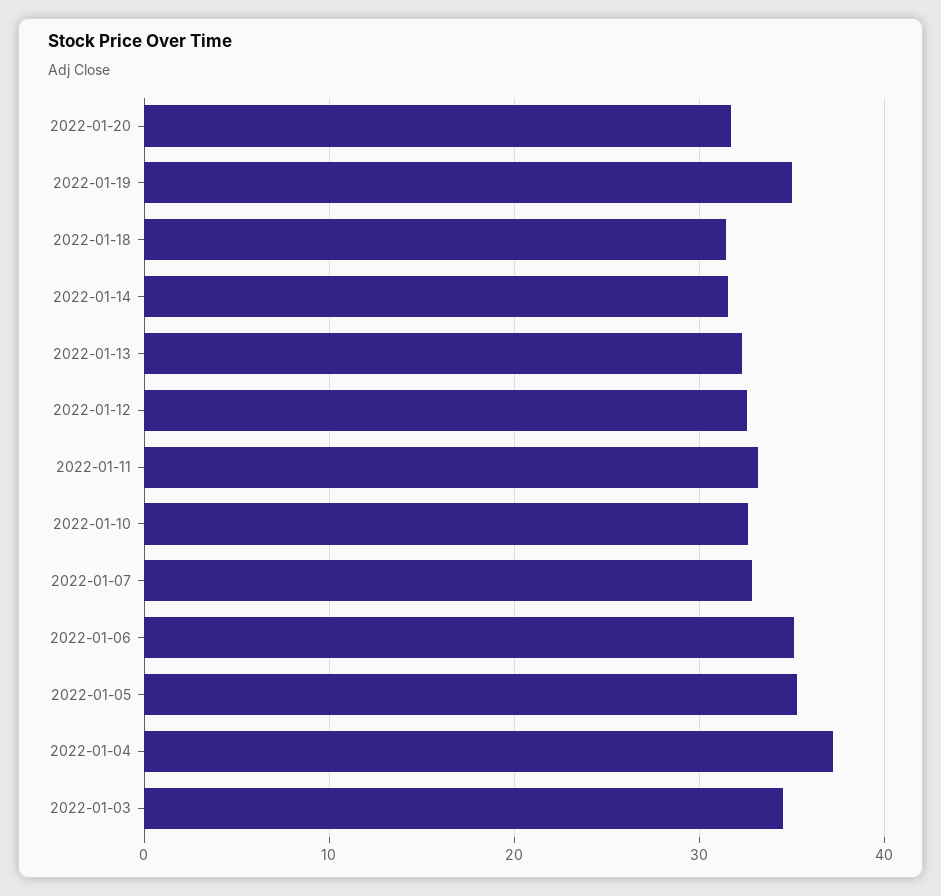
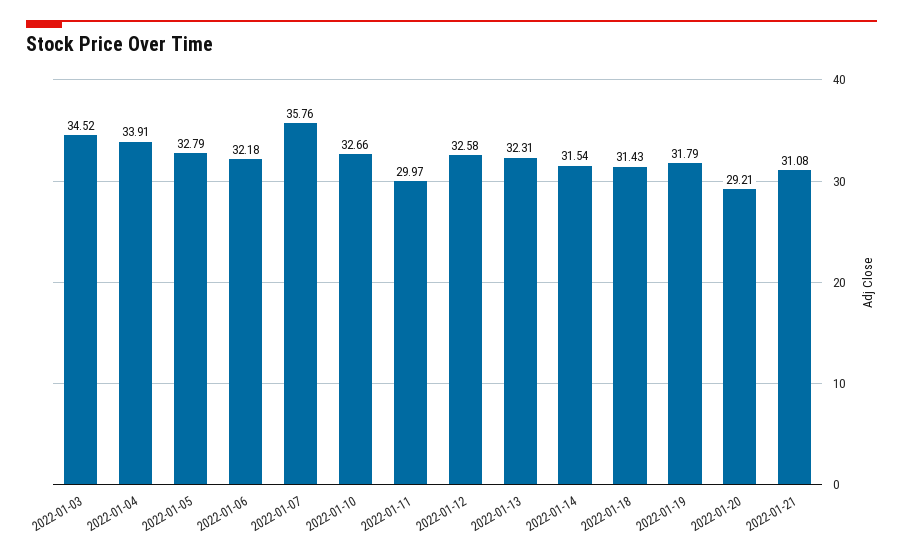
2022-01-20: 32 -> 29.21
2022-01-19: 35 -> 31.79
2022-01-11: 33 -> 29.97
2022-01-07: 33 -> 35.76
2022-01-06: 35 -> 32.18
2022-01-05: 35 -> 32.79
2022-01-04: 37 -> 33.91
2022-01-21: none -> 31.08

